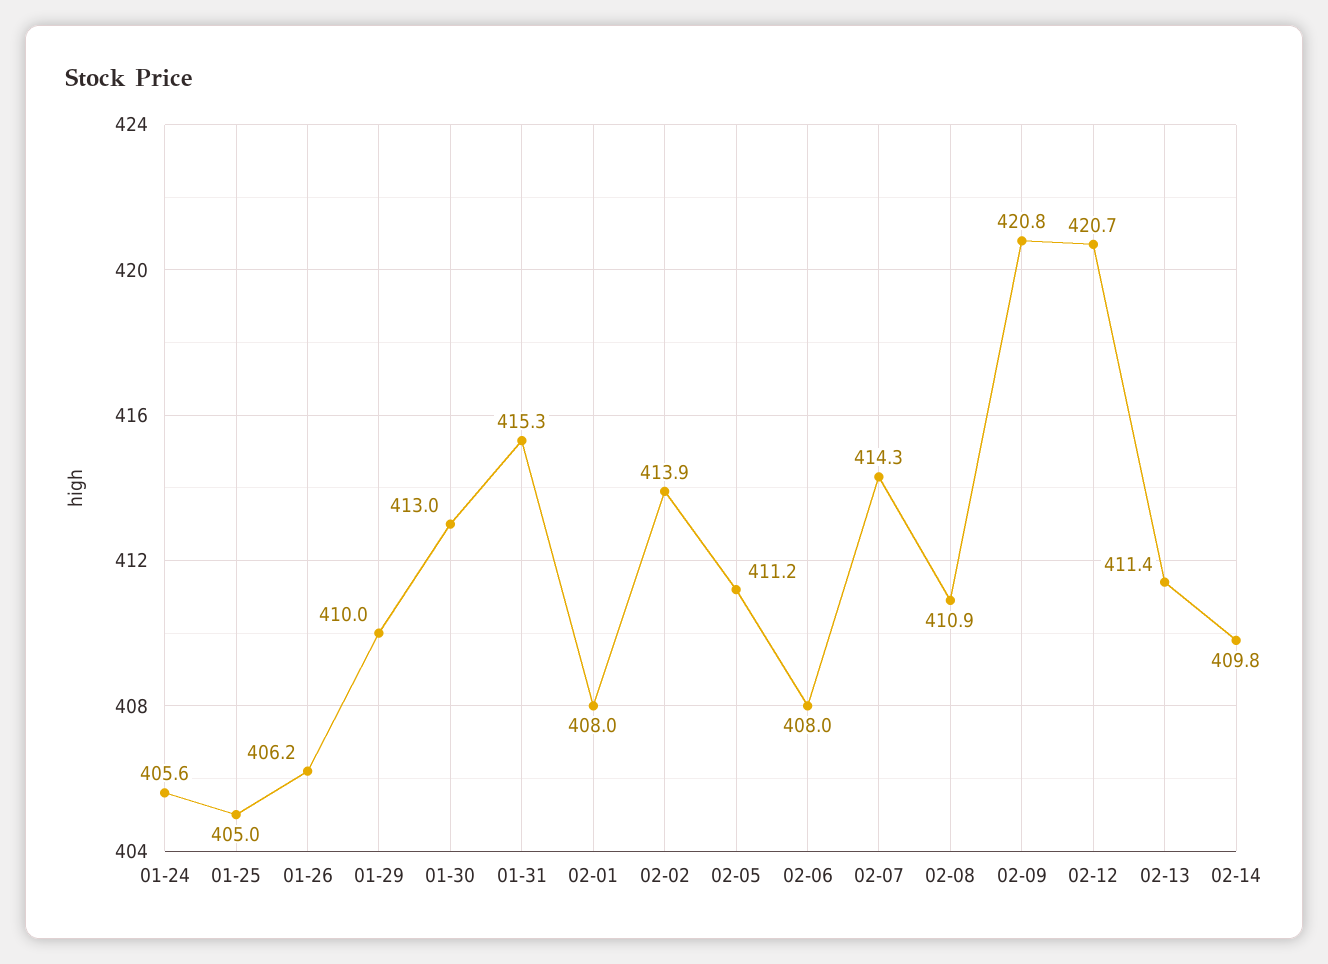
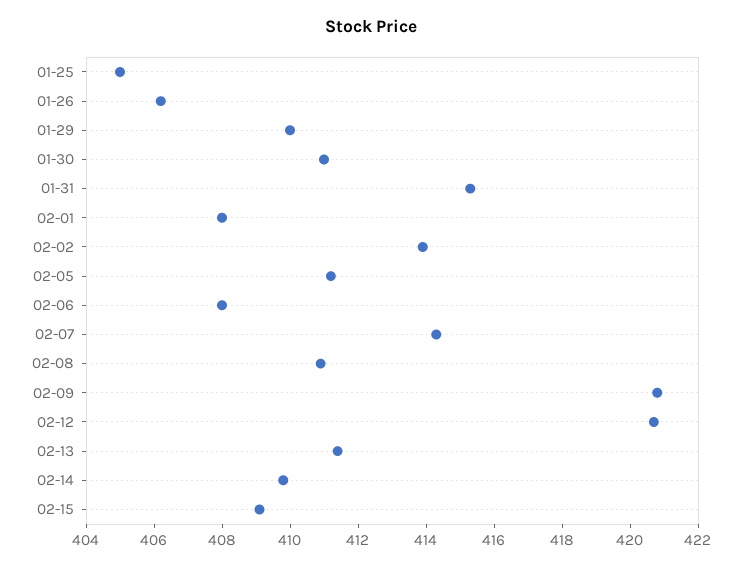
01-24: 405.6 -> none
01-30: 413 -> 411
02-15: none -> 409

